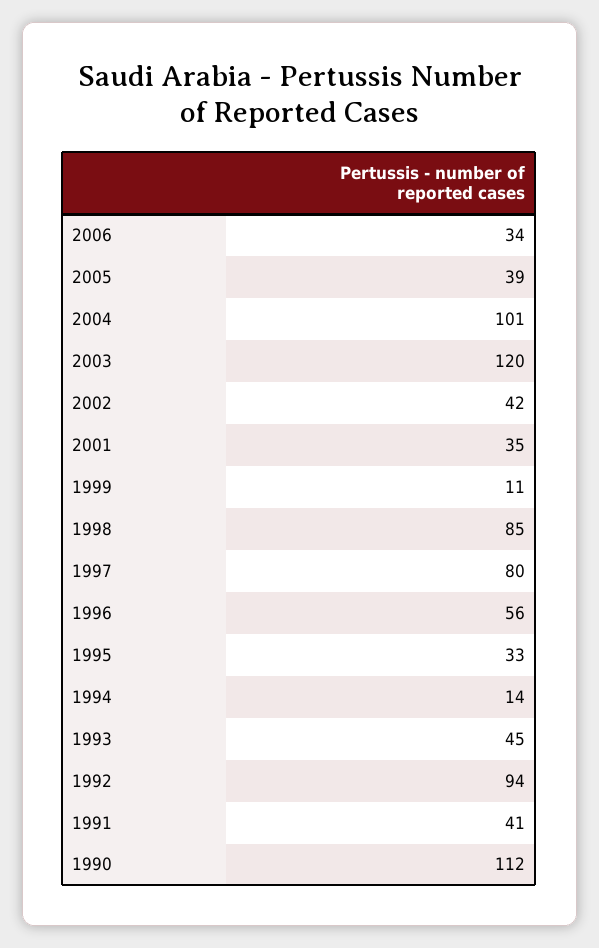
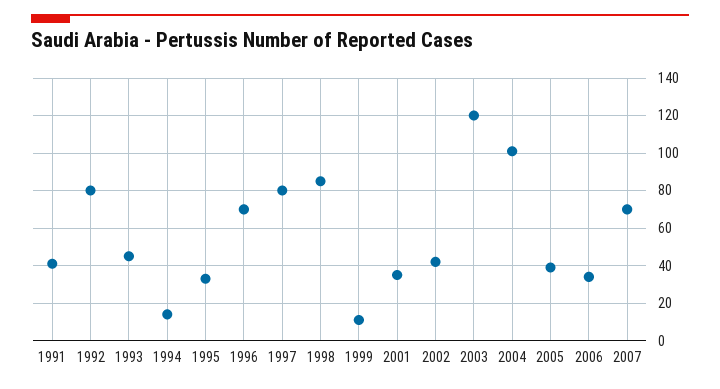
1996: 56 -> 70
1992: 94 -> 80
1990: 112 -> none
2007: none -> 70

